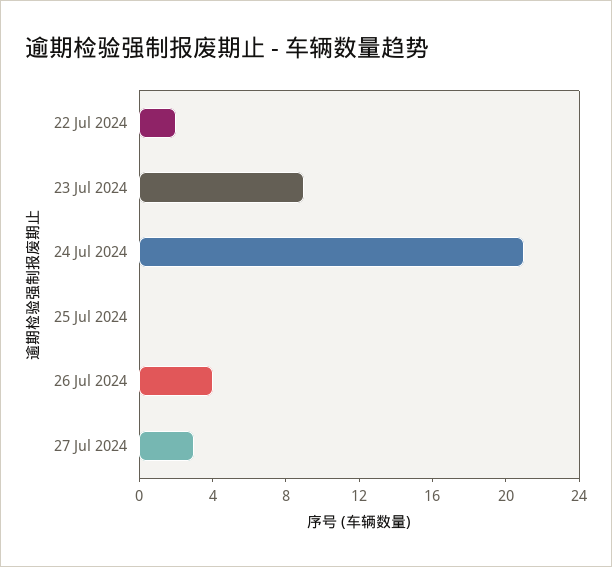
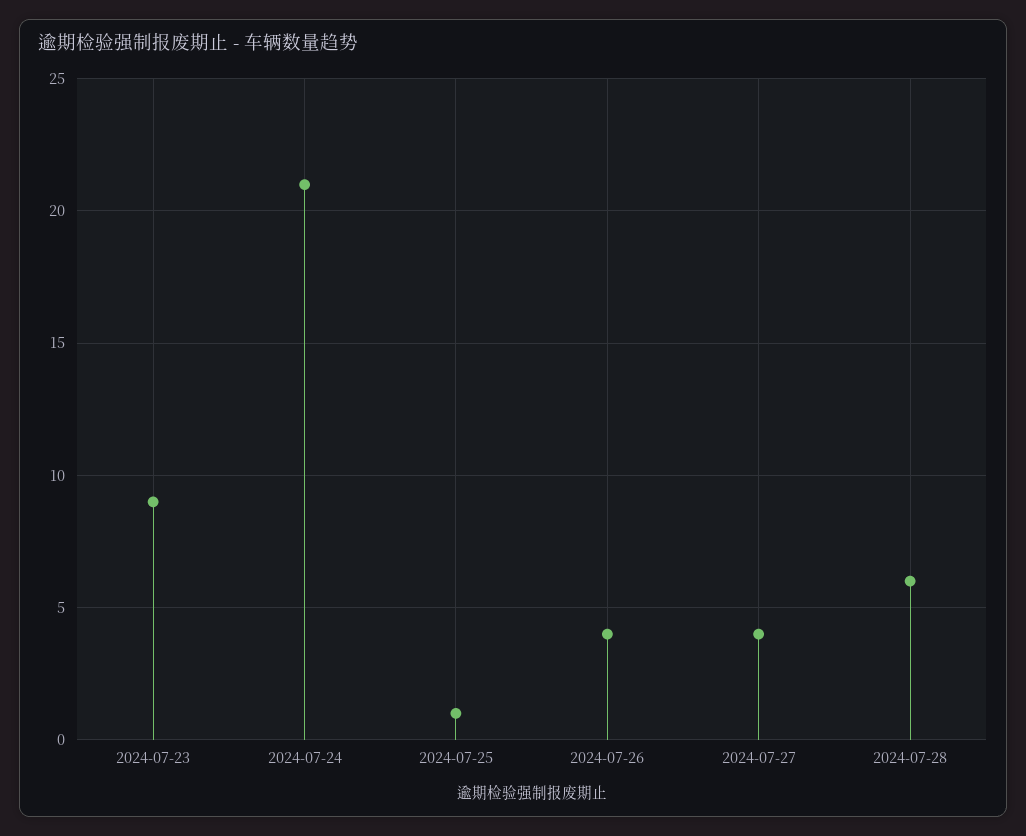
22 Jul 2024: 2 -> none
25 Jul 2024: 0 -> 1
27 Jul 2024: 3 -> 4
2024-07-28: none -> 6

